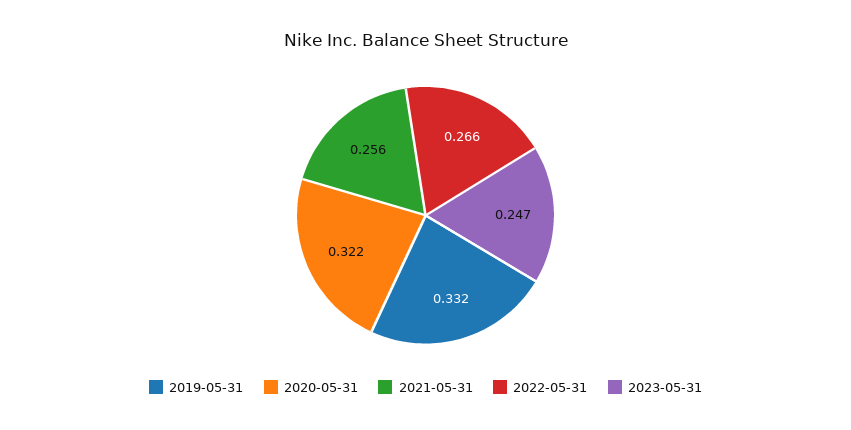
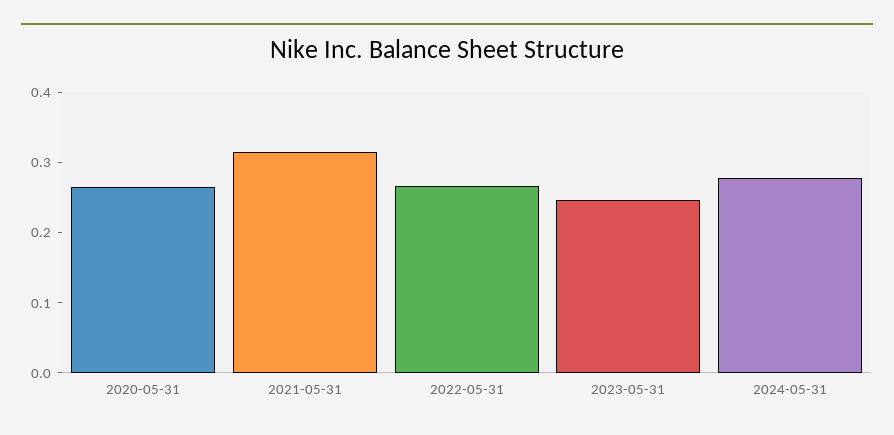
2019-05-31: 0.332 -> none
2020-05-31: 0.322 -> 0.26
2021-05-31: 0.256 -> 0.32
2024-05-31: none -> 0.28

